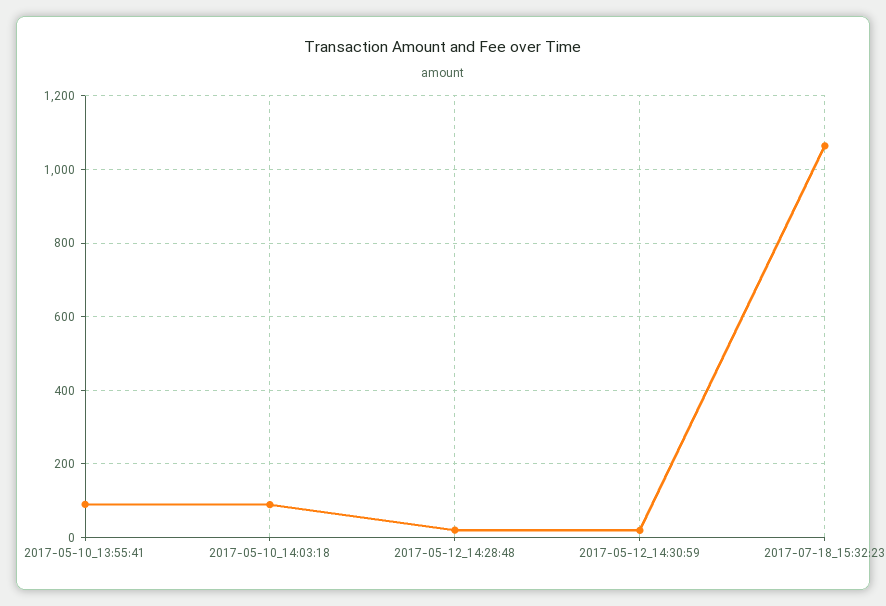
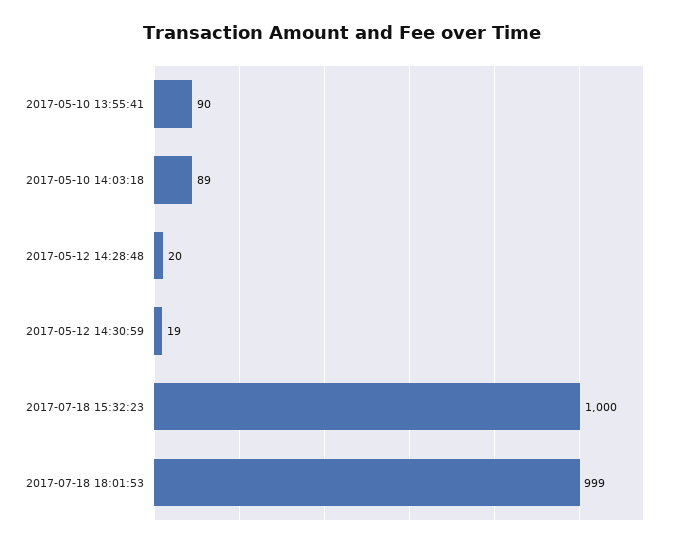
2017-07-18_15:32:23: 1060 -> 1000
2017-07-18 18:01:53: none -> 999

